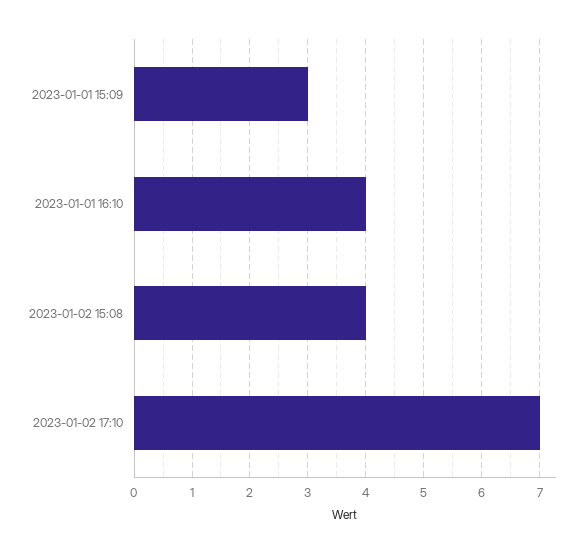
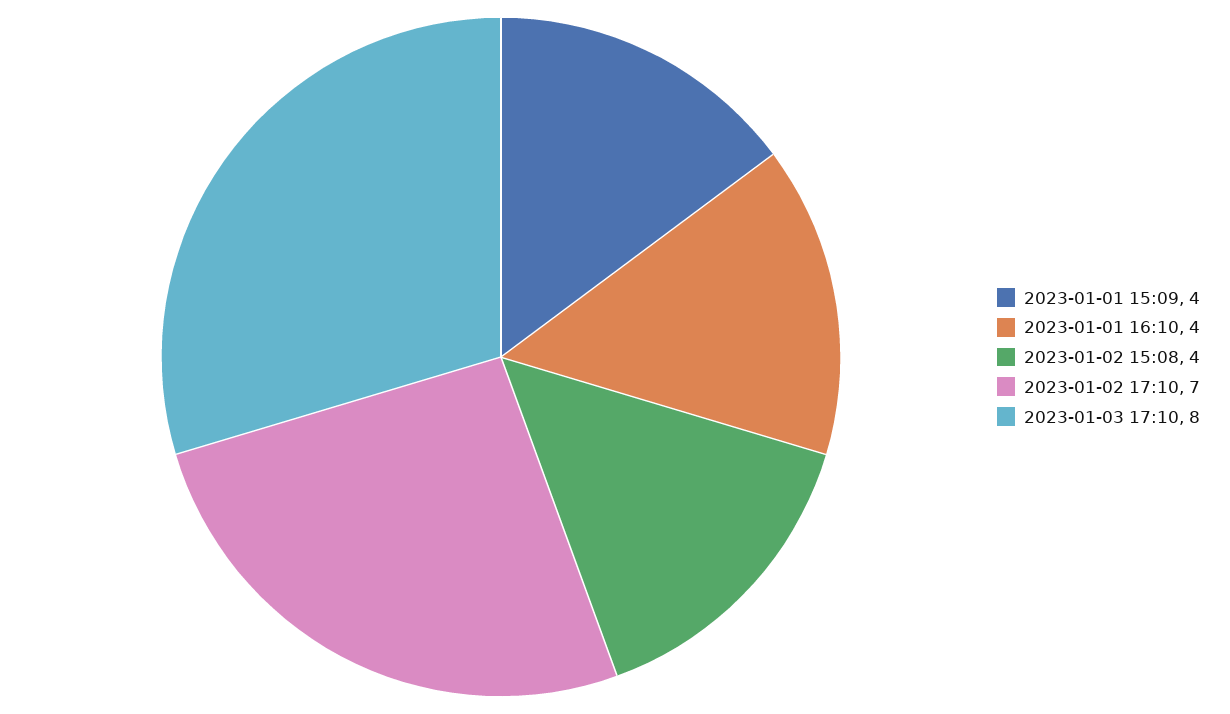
2023-01-01 15:09: 3 -> 4
2023-01-03 17:10: none -> 8

